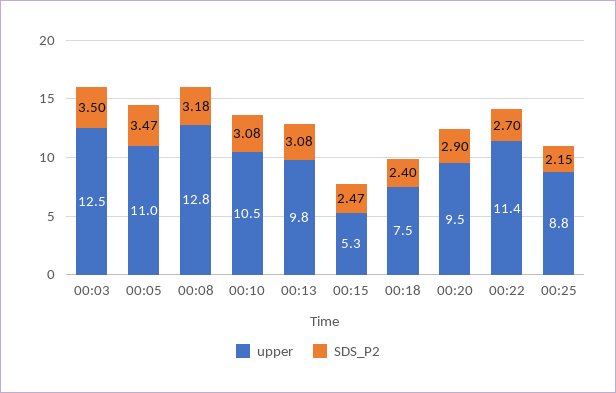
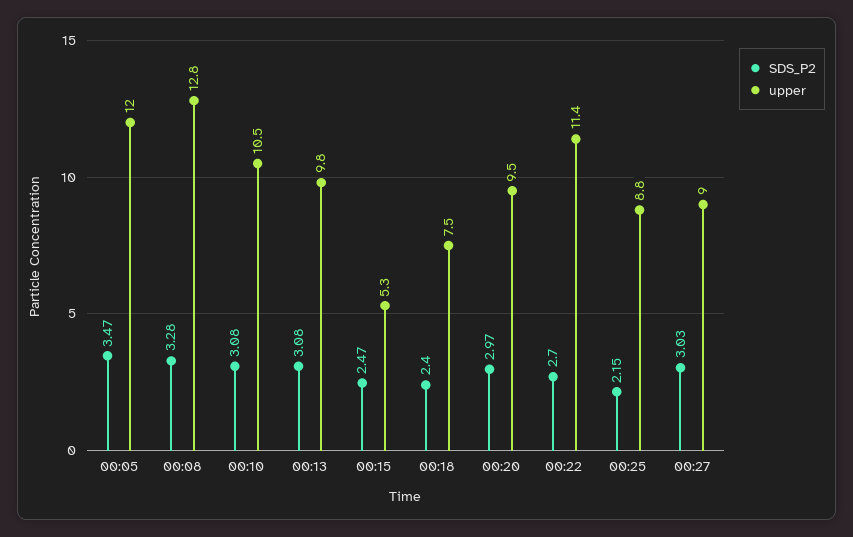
upper, 00:03: 12.5 -> none
SDS_P2, 00:03: 3.5 -> none
upper, 00:05: 11 -> 12
SDS_P2, 00:08: 3.18 -> 3.28
SDS_P2, 00:20: 2.9 -> 2.97
SDS_P2, 00:27: none -> 3.03
upper, 00:27: none -> 9

